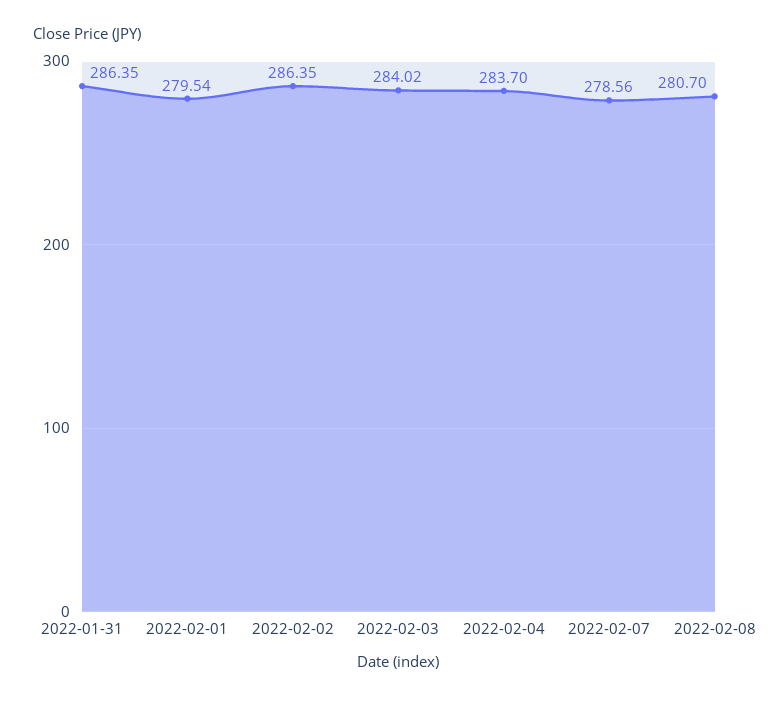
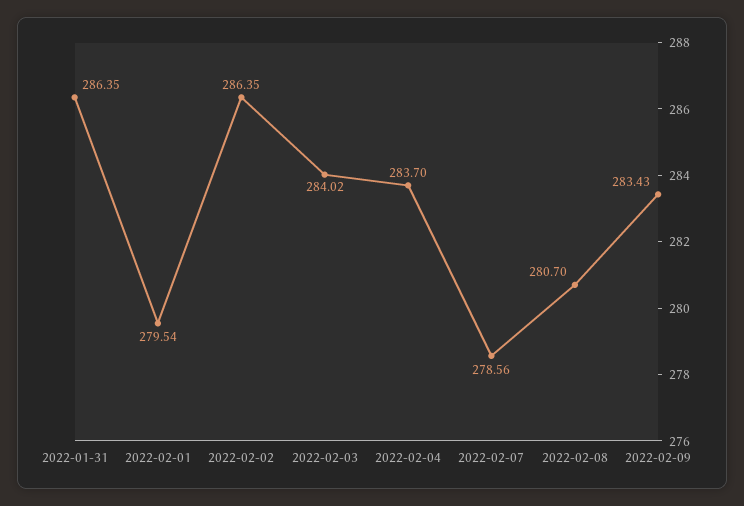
2022-02-09: none -> 283.43

